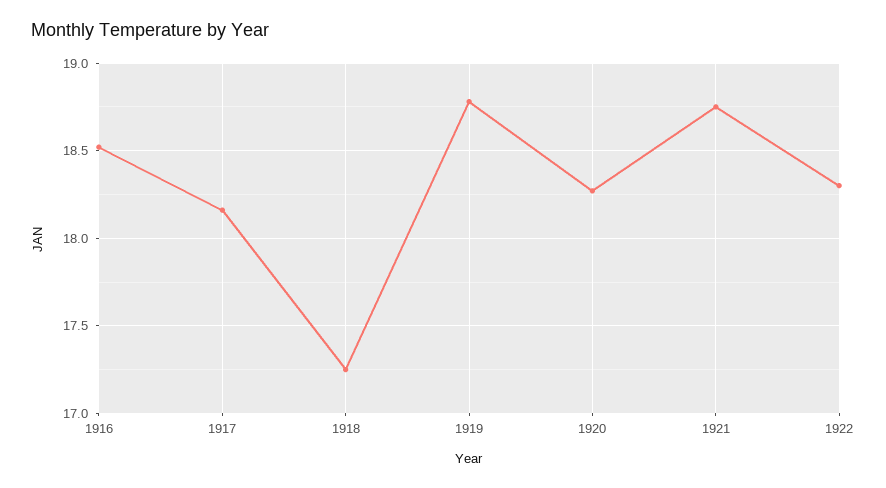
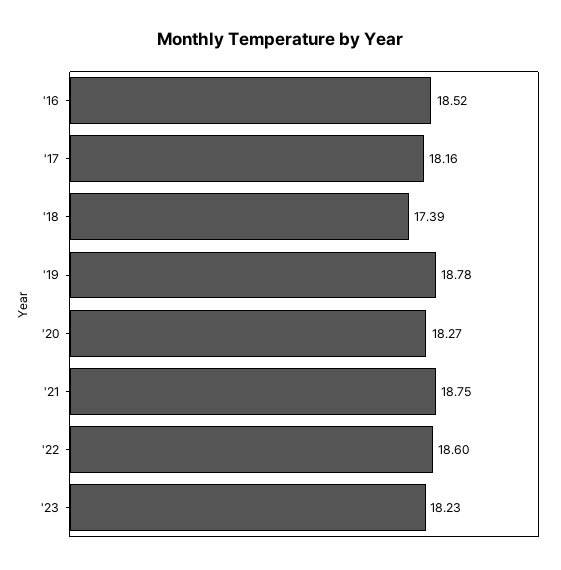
1918: 17.25 -> 17.39
1922: 18.3 -> 18.6
'23: none -> 18.23

